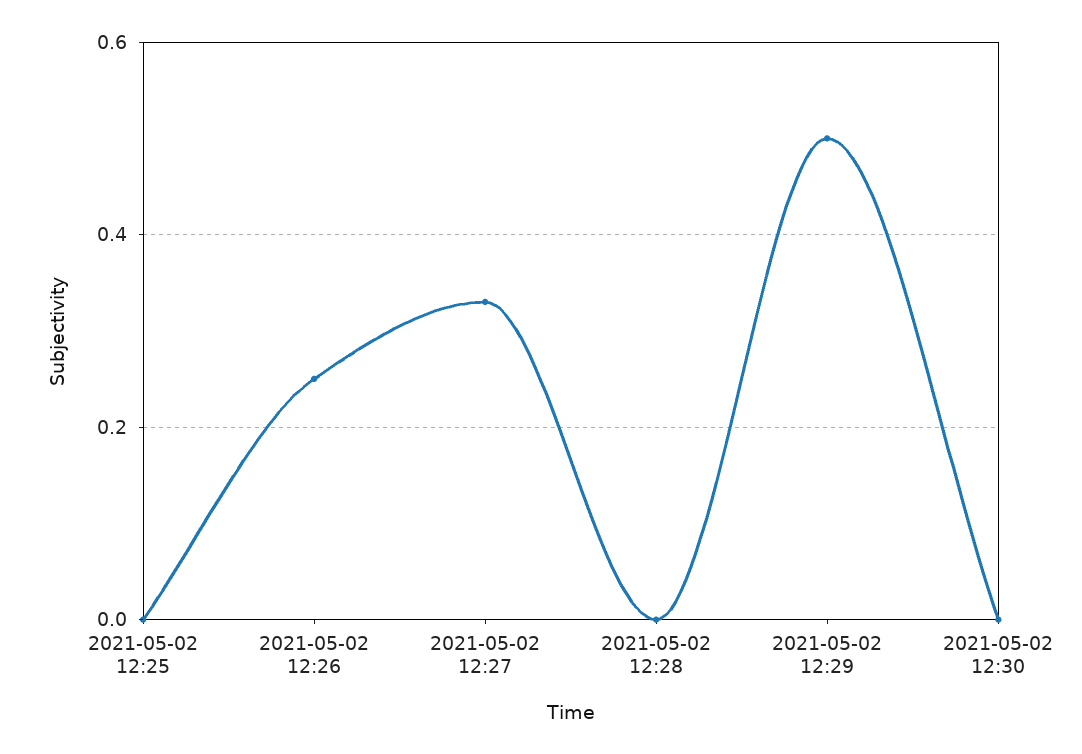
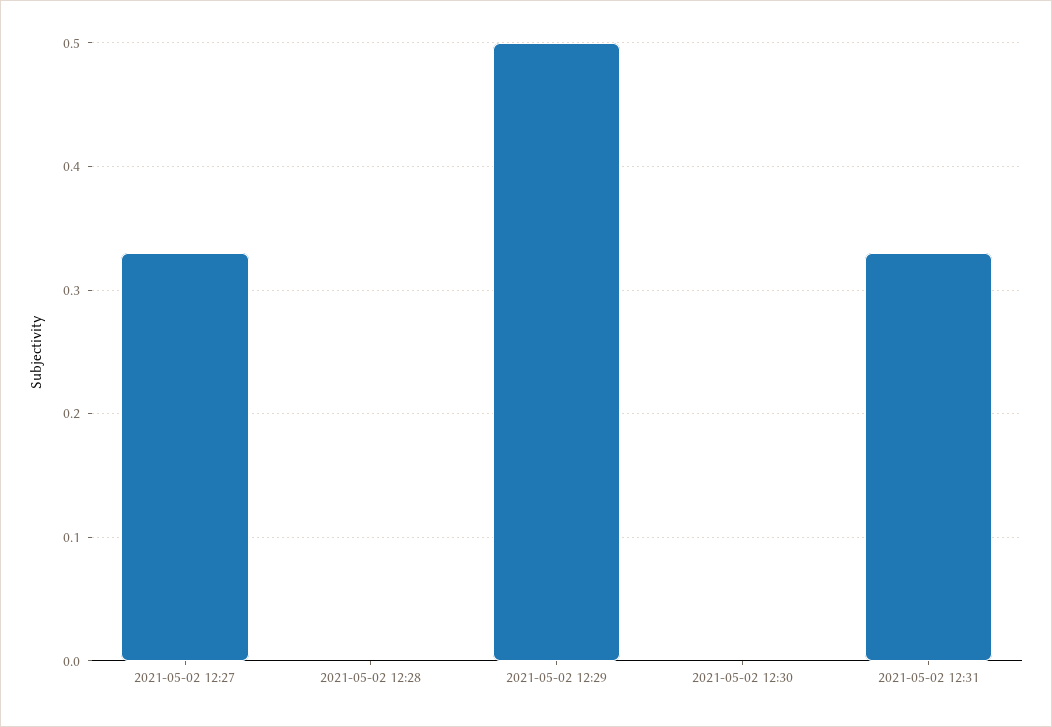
2021-05-02 12:25: 0 -> none
2021-05-02 12:26: 0.25 -> none
2021-05-02 12:31: none -> 0.33

